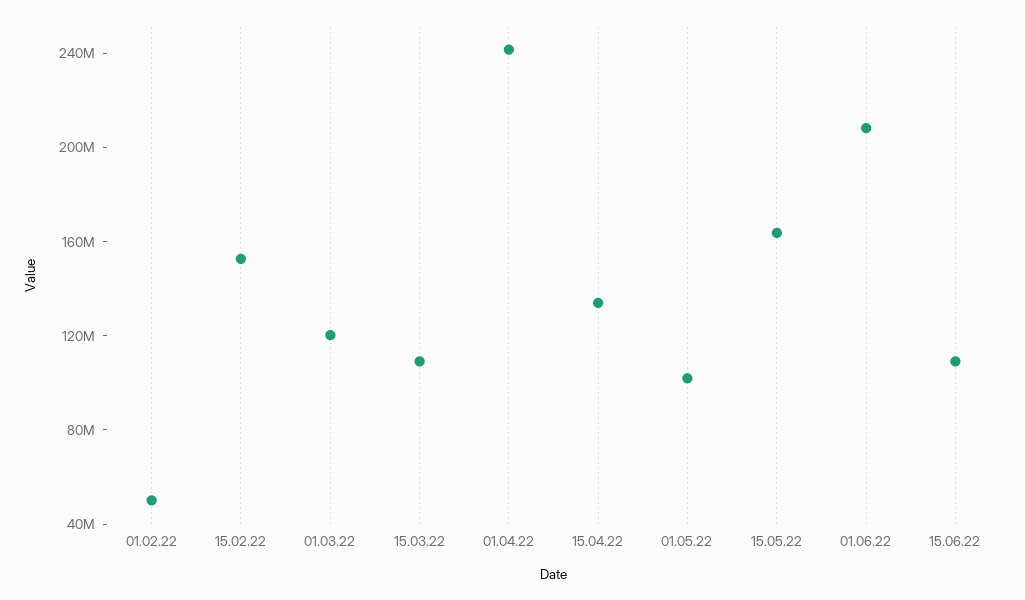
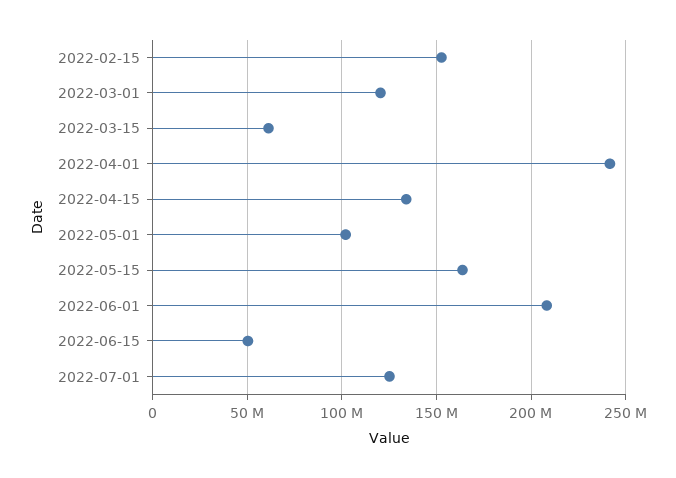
01.02.22: 50000000 -> none
15.03.22: 110000000 -> 60000000
15.06.22: 110000000 -> 50000000
2022-07-01: none -> 125000000

